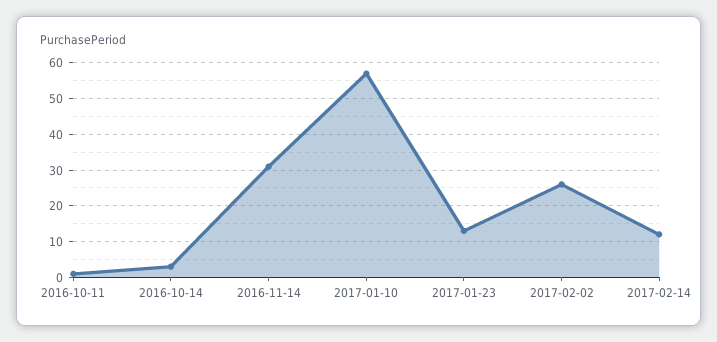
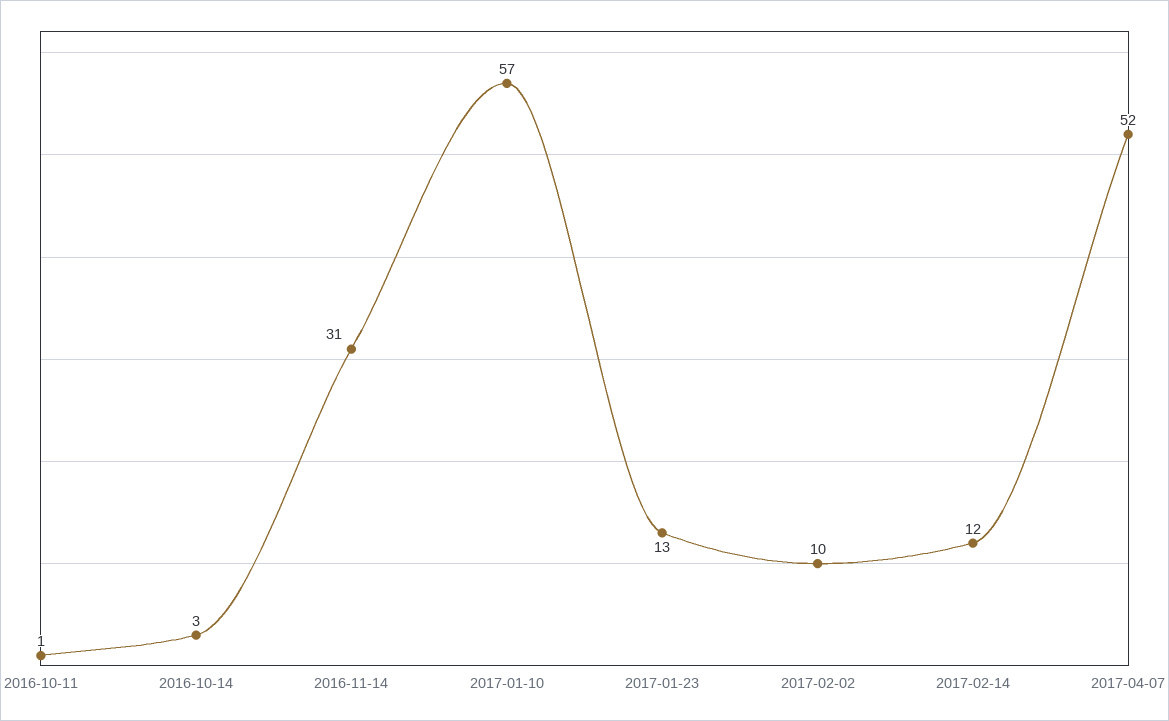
2017-02-02: 25 -> 10
2017-04-07: none -> 52

